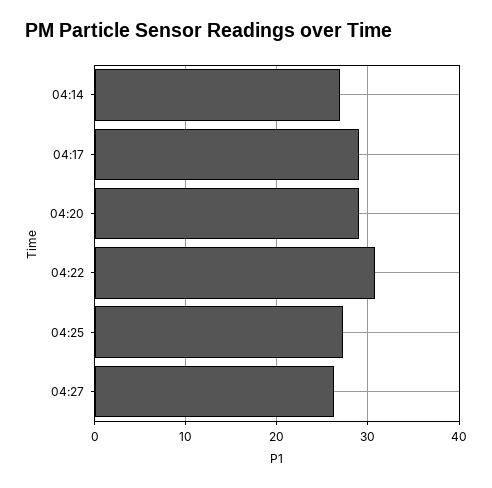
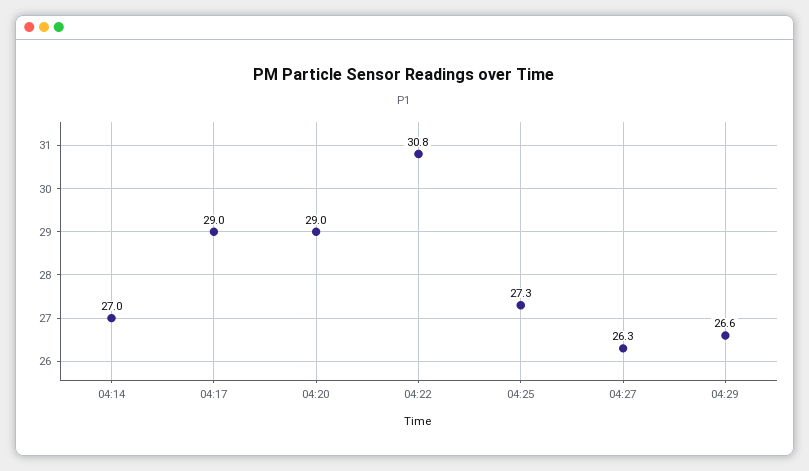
04:29: none -> 26.6

